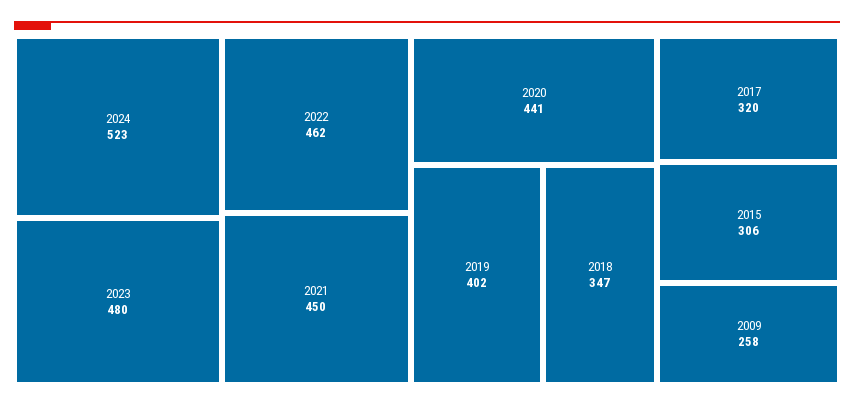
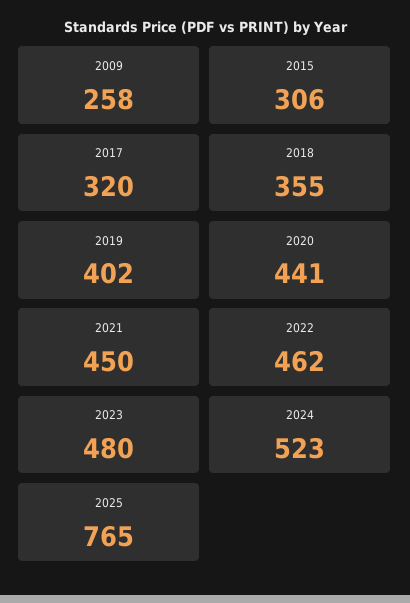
2018: 347 -> 355
2025: none -> 765

